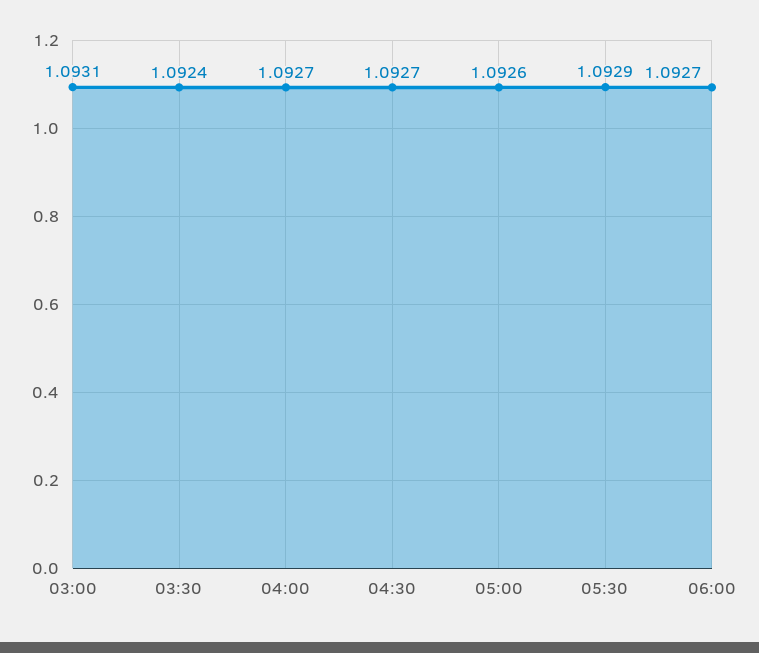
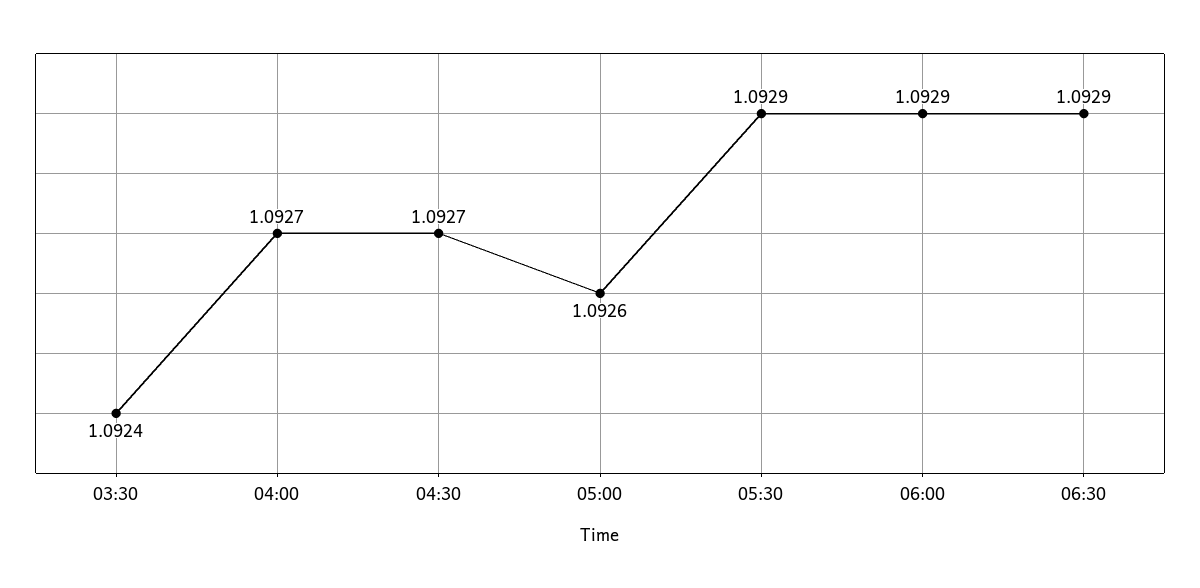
03:00: 1.0931 -> none
06:00: 1.0927 -> 1.0929
06:30: none -> 1.0929

